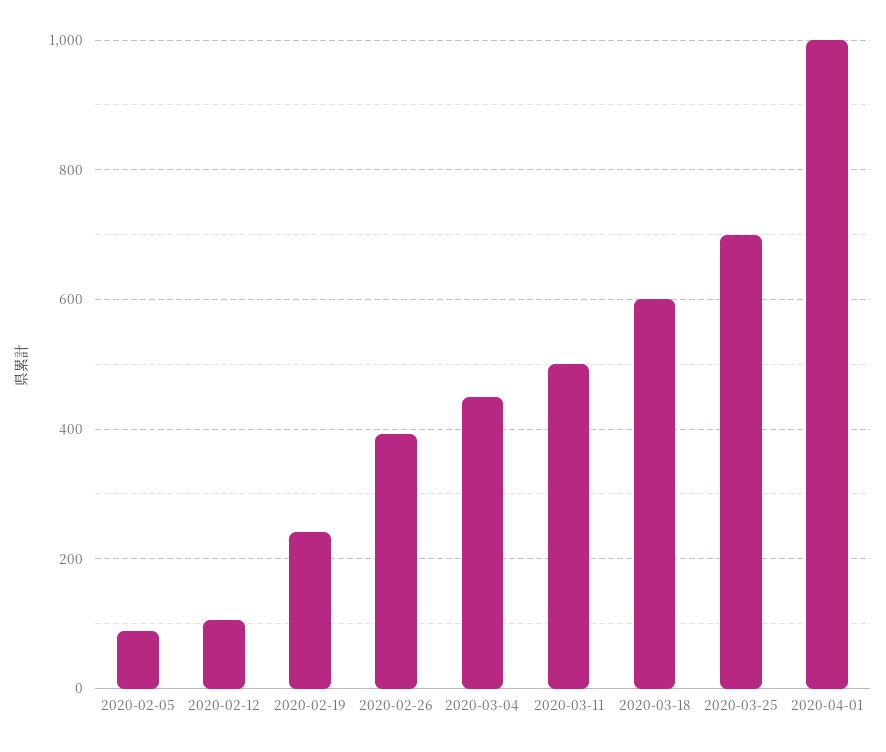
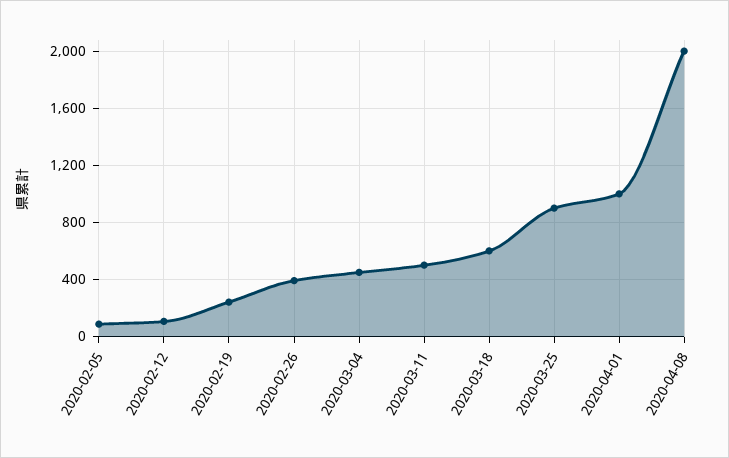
2020-03-25: 700 -> 900
2020-04-08: none -> 2000

